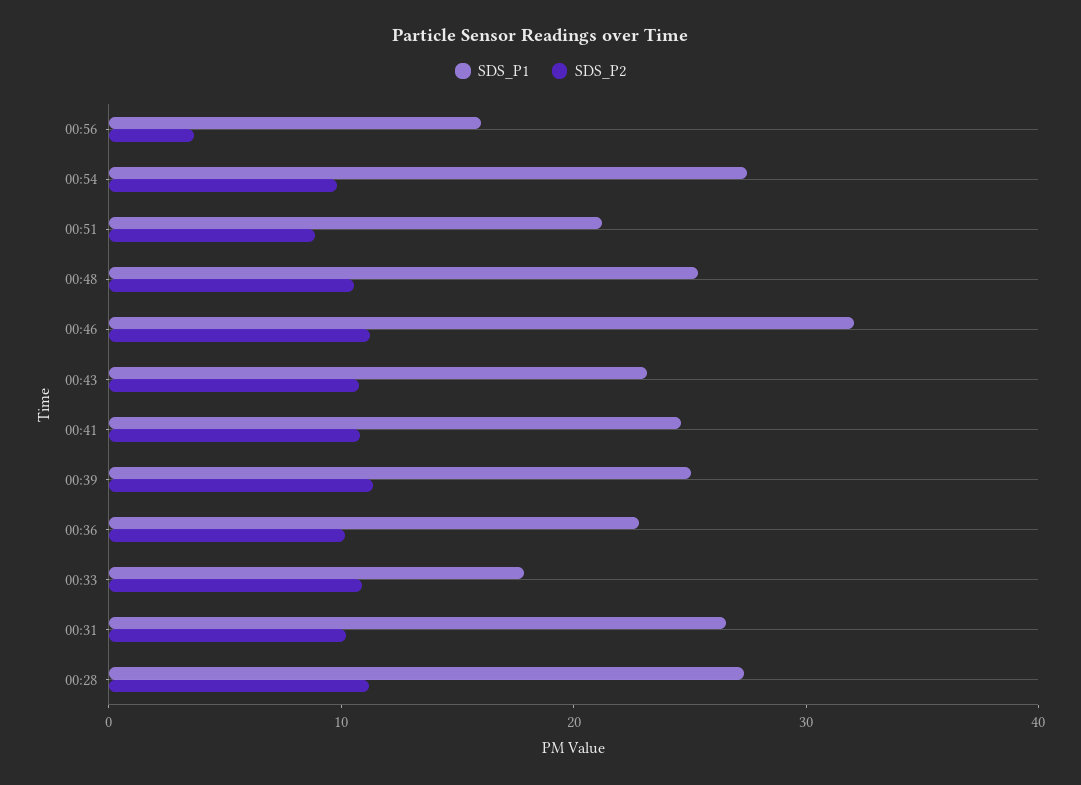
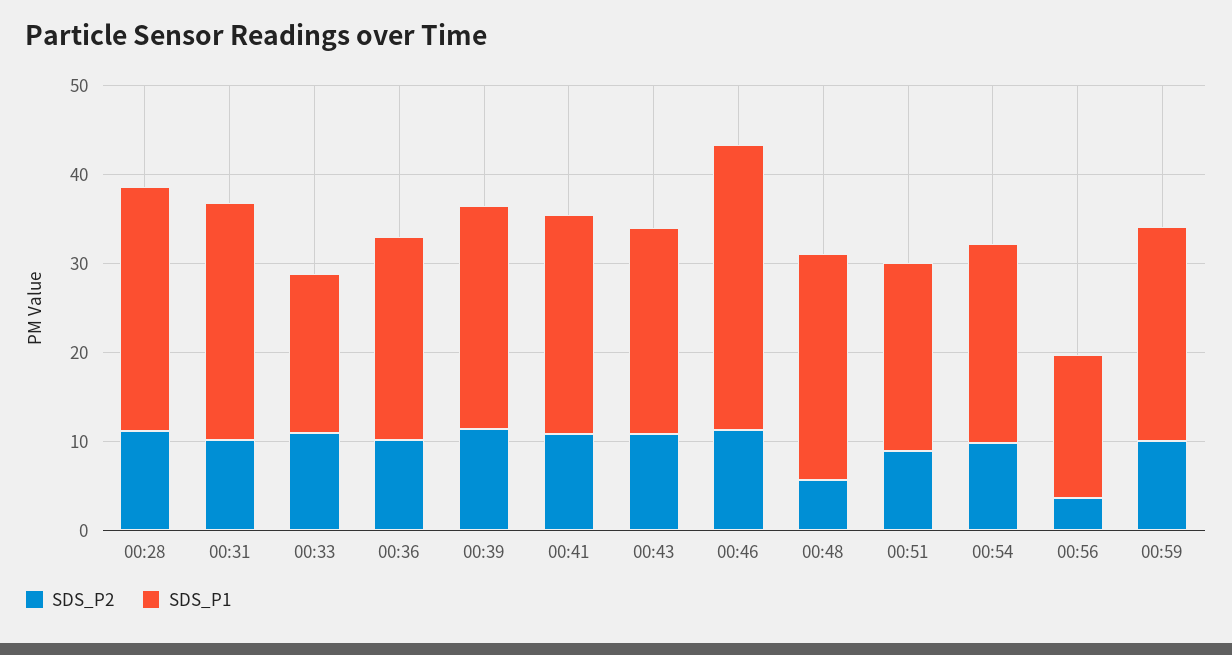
SDS_P1, 00:54: 28 -> 22
SDS_P2, 00:48: 10 -> 6
SDS_P2, 00:59: none -> 10
SDS_P1, 00:59: none -> 24

